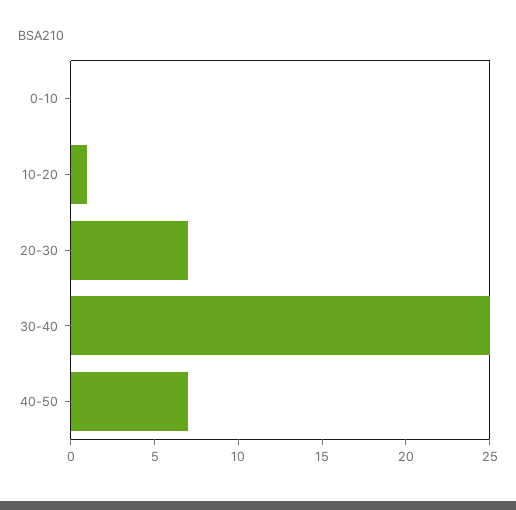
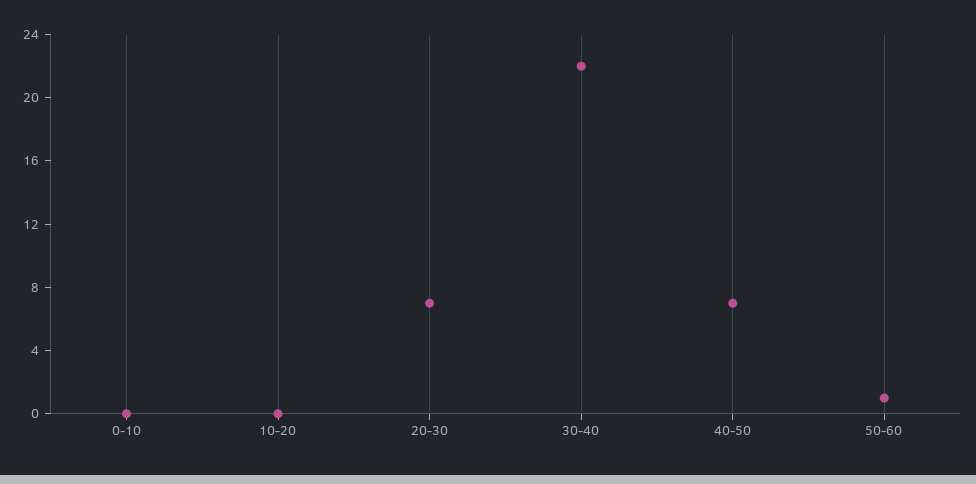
10-20: 1 -> 0
30-40: 25 -> 22
50-60: none -> 1

